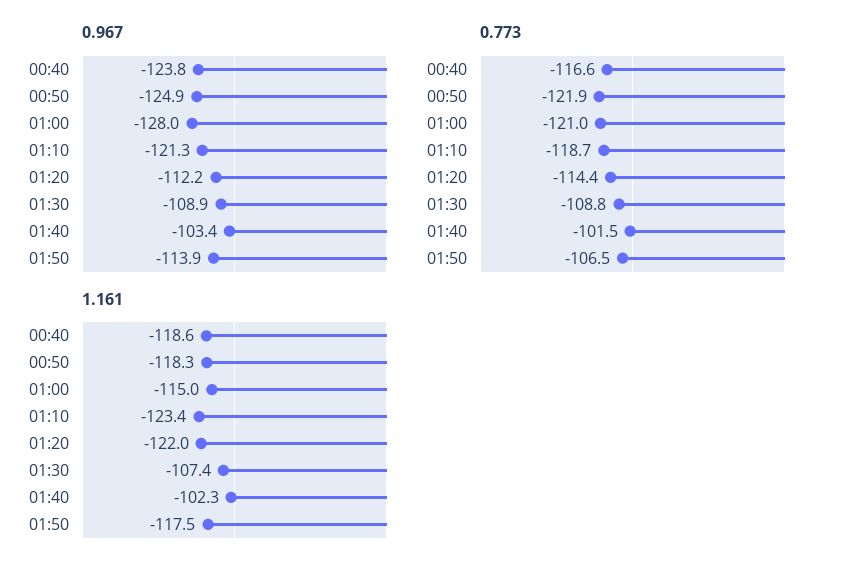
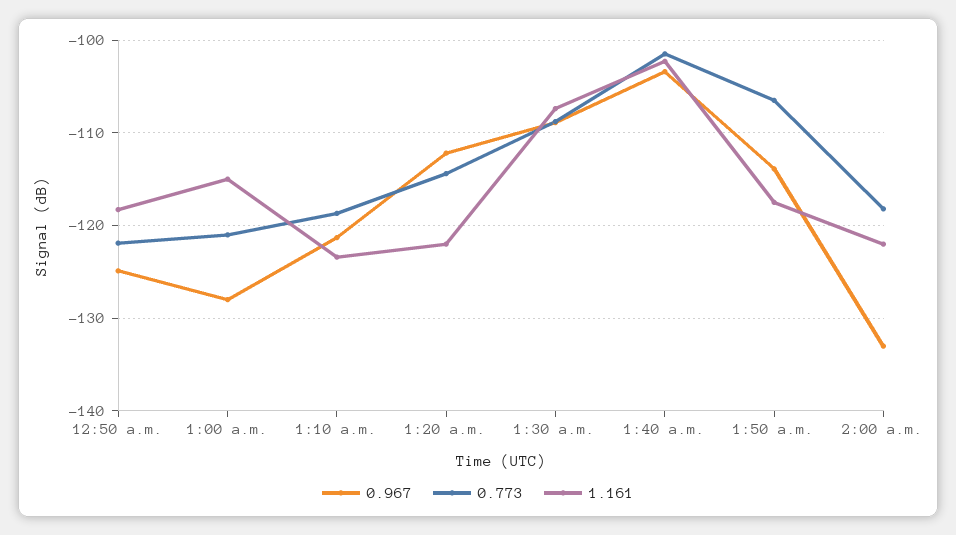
0.967, 00:40: -123.8 -> none
0.773, 00:40: -116.6 -> none
1.161, 00:40: -118.6 -> none
0.967, 2:00 a.m.: none -> -133
0.773, 2:00 a.m.: none -> -118
1.161, 2:00 a.m.: none -> -122

